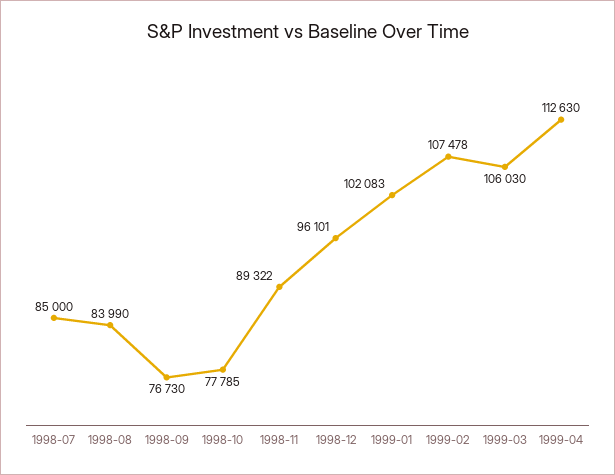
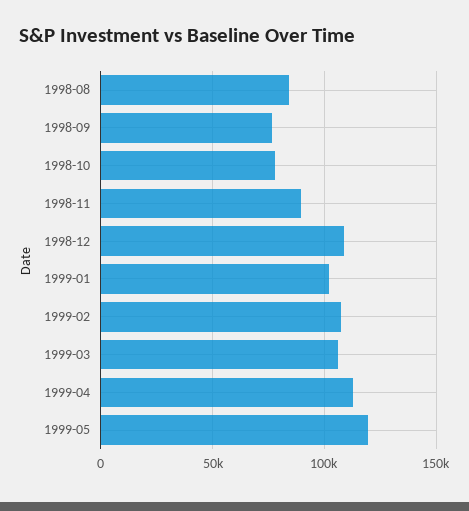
1998-07: 85000 -> none
1998-12: 96101 -> 110000
1999-05: none -> 120000

